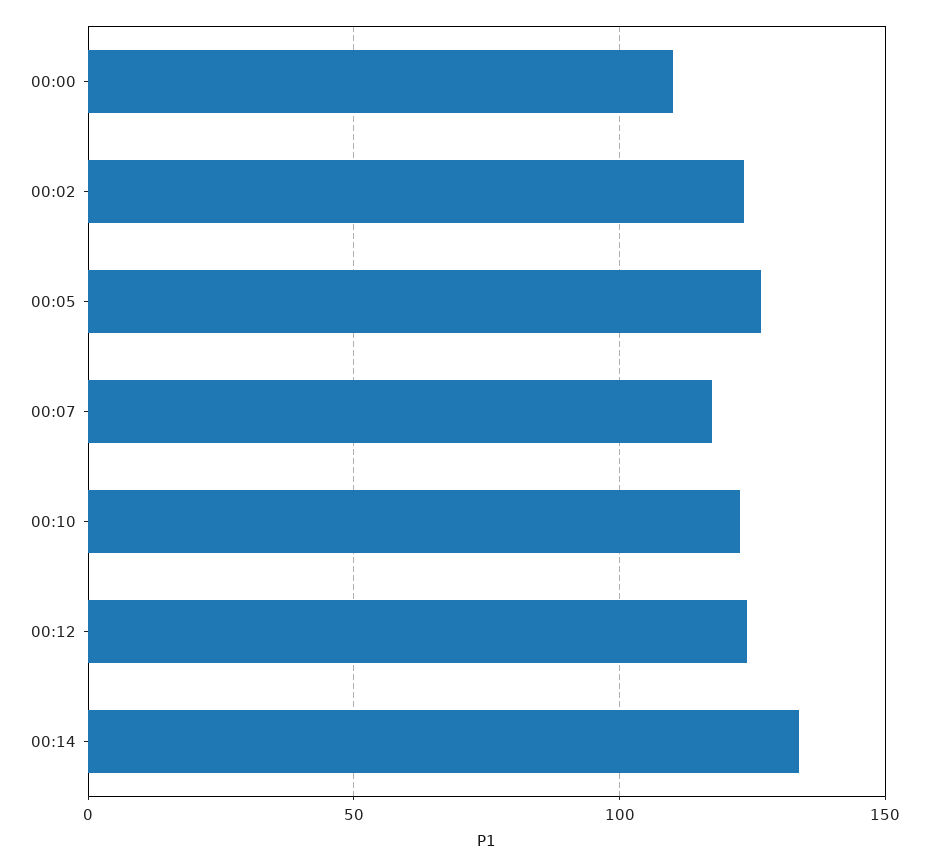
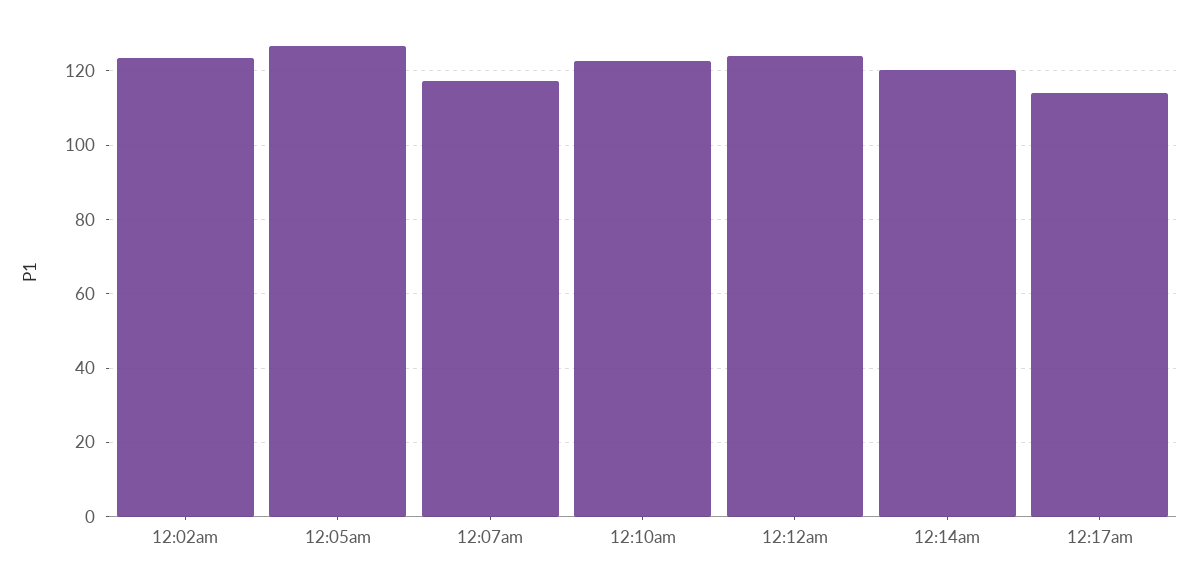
00:00: 110 -> none
00:14: 135 -> 120
12:17am: none -> 114

